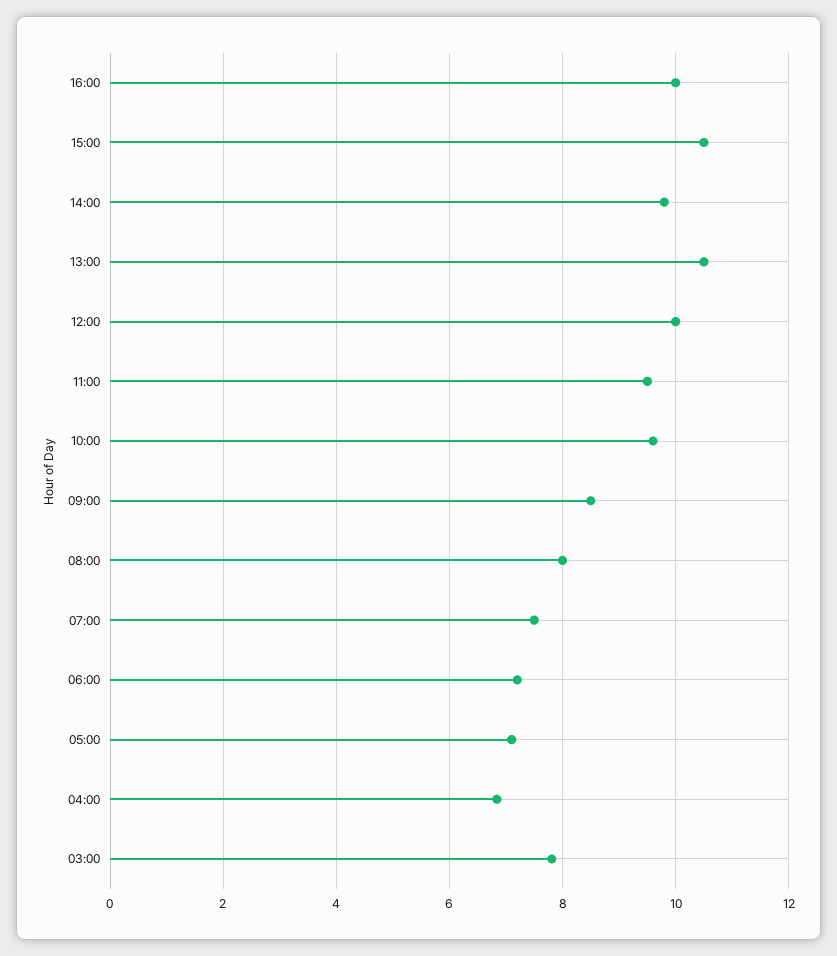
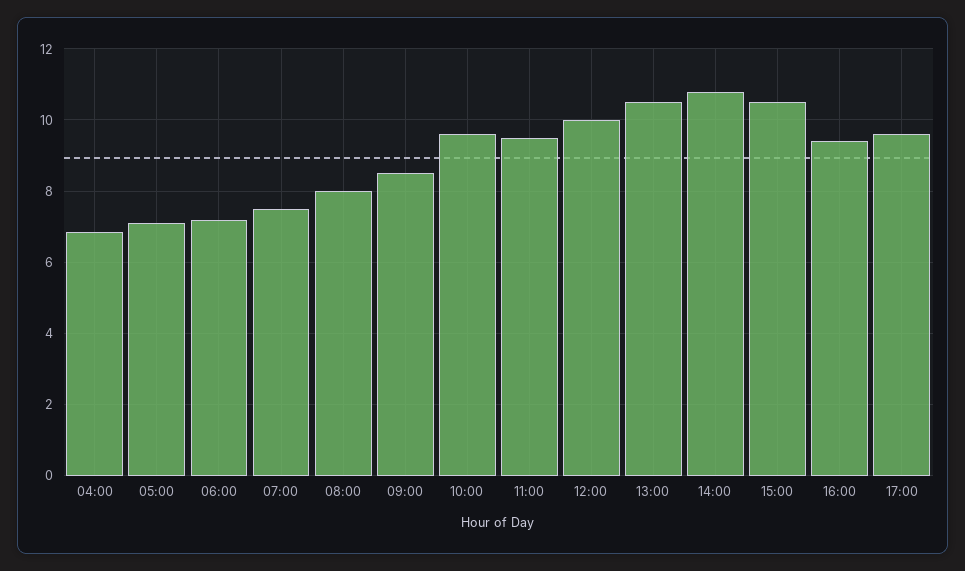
16:00: 10 -> 9.4
14:00: 9.8 -> 10.8
03:00: 7.8 -> none
17:00: none -> 9.6

